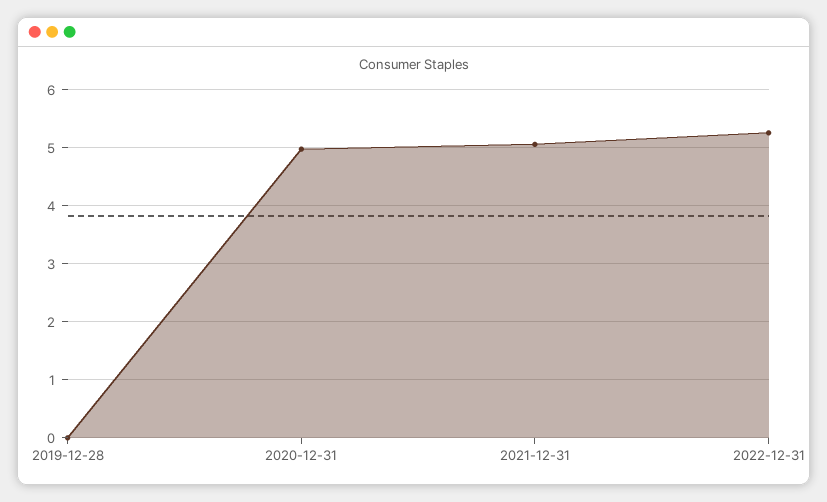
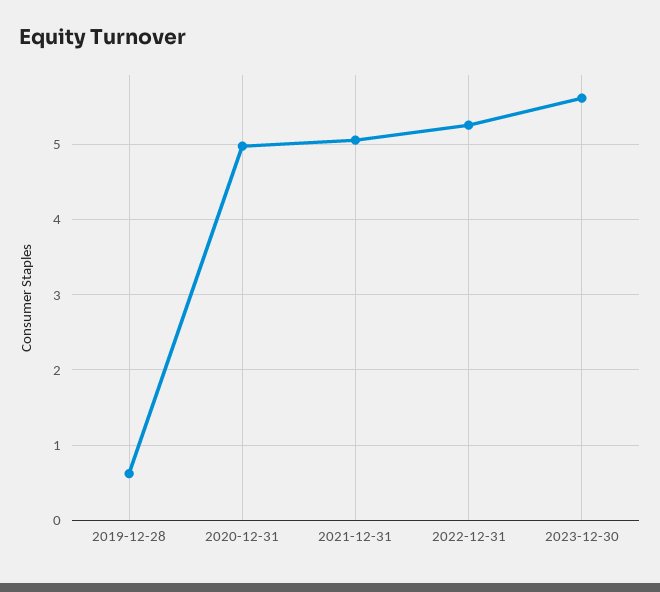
2019-12-28: 0 -> 0.6
2023-12-30: none -> 5.6

